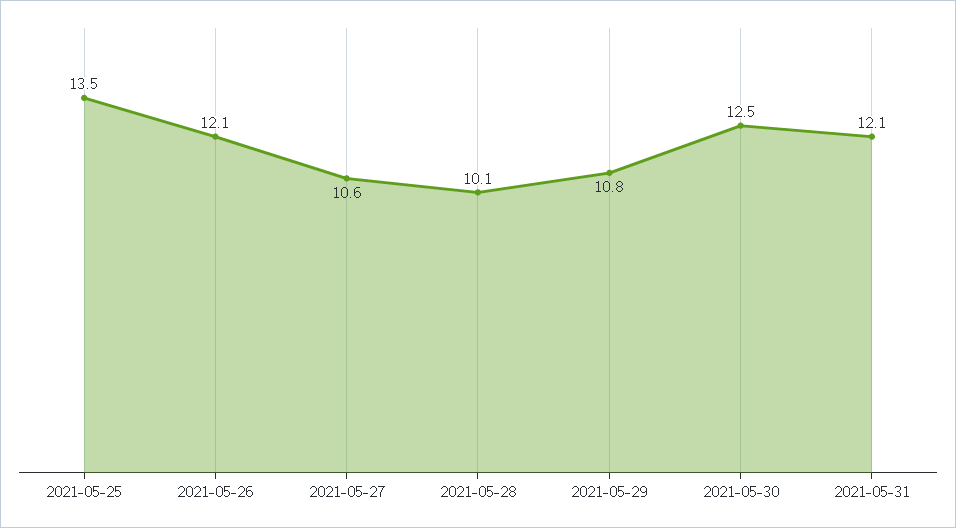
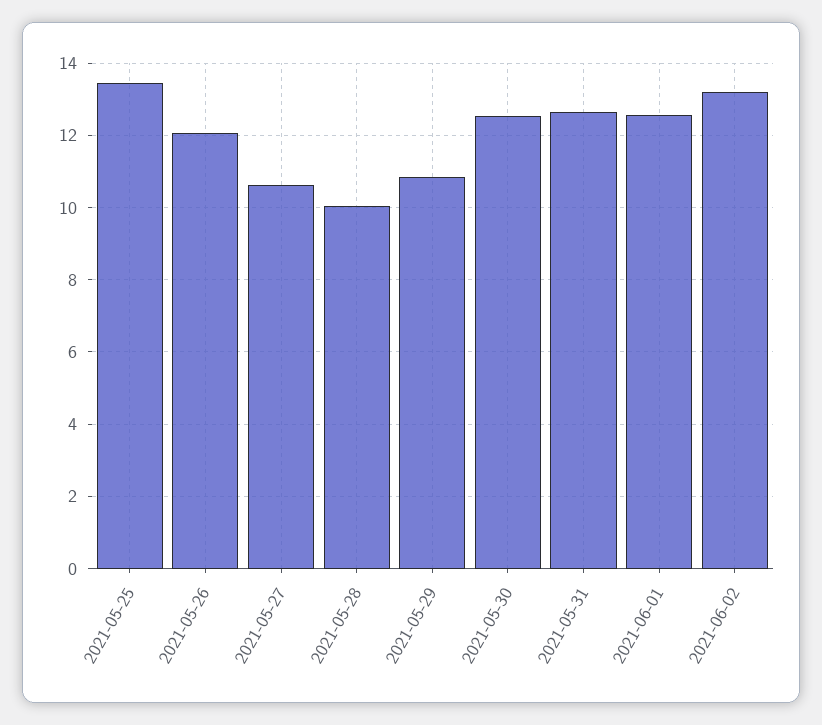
2021-05-31: 12.1 -> 12.6
2021-06-01: none -> 12.6
2021-06-02: none -> 13.2

